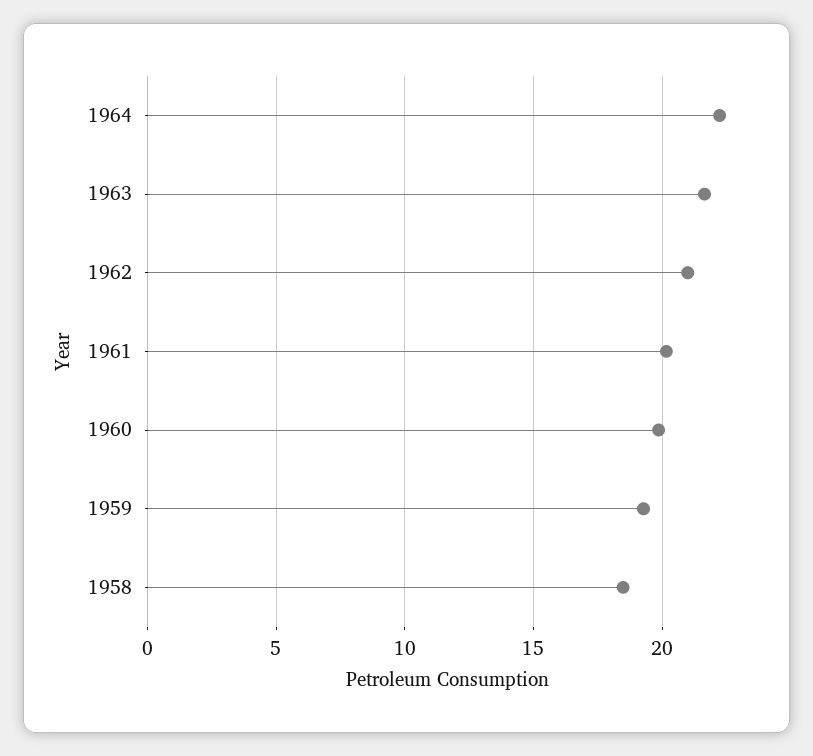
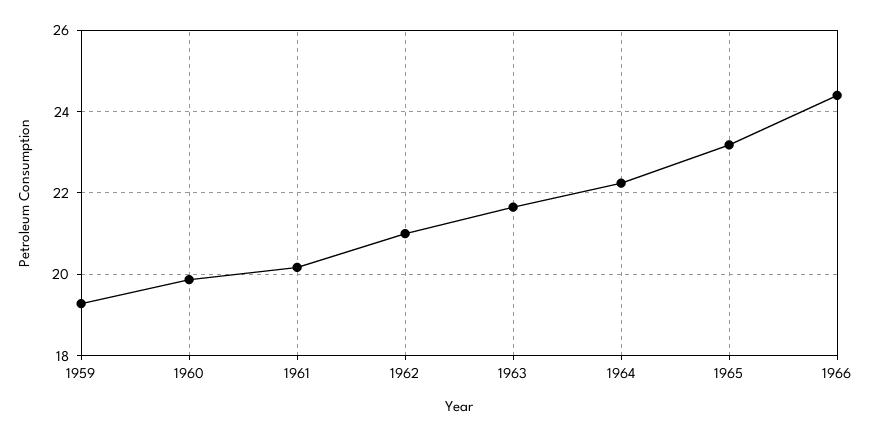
1958: 18.5 -> none
1965: none -> 23.2
1966: none -> 24.4

